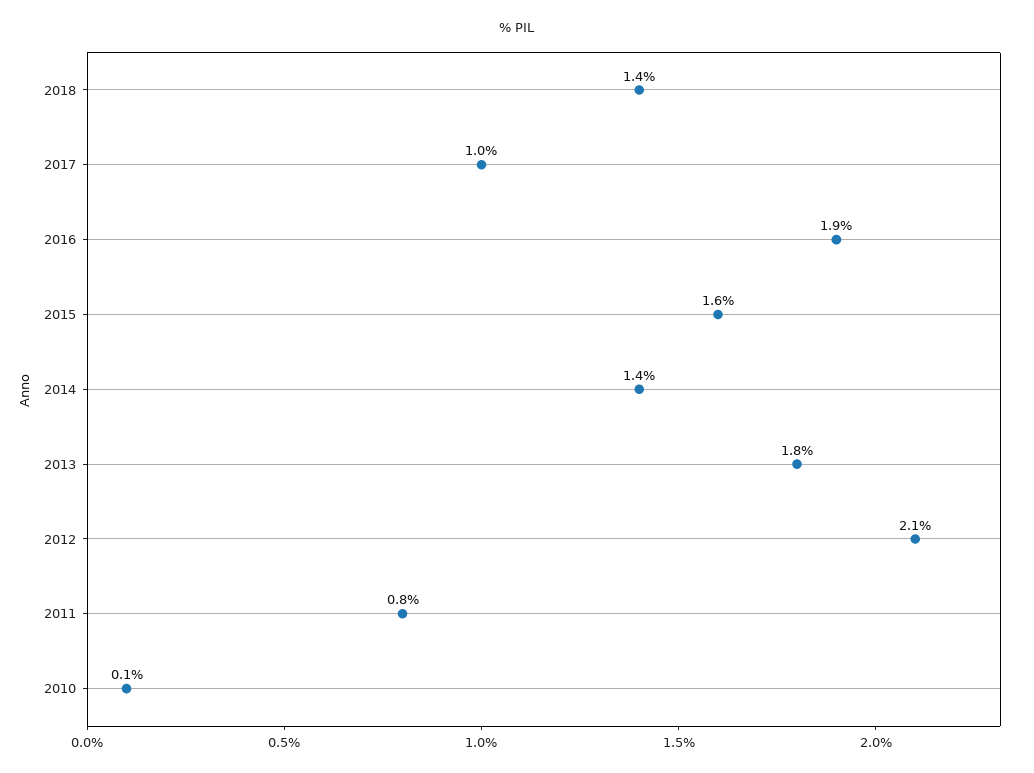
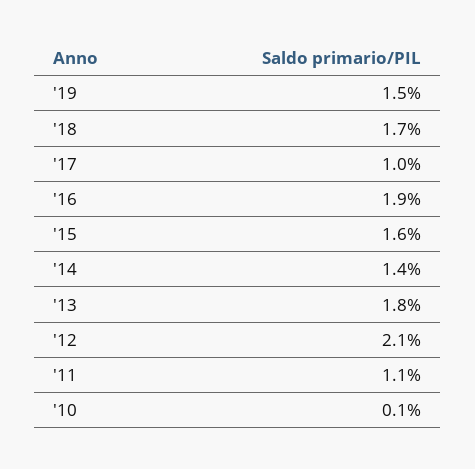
2018: 1.4 -> 1.7
2011: 0.8 -> 1.1
'19: none -> 1.5

